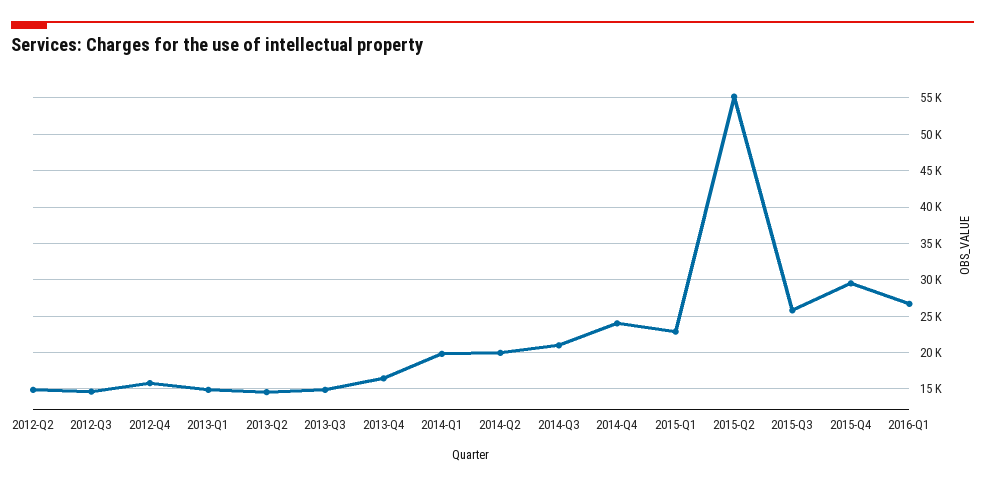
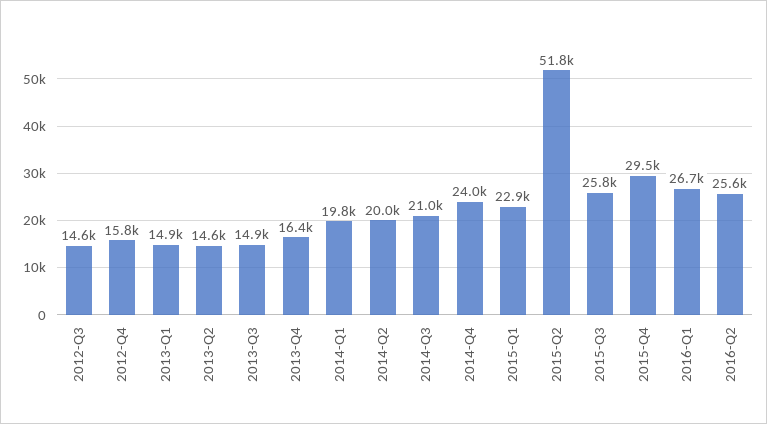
2012-Q2: 15000 -> none
2015-Q2: 55000 -> 51800
2016-Q2: none -> 25600

